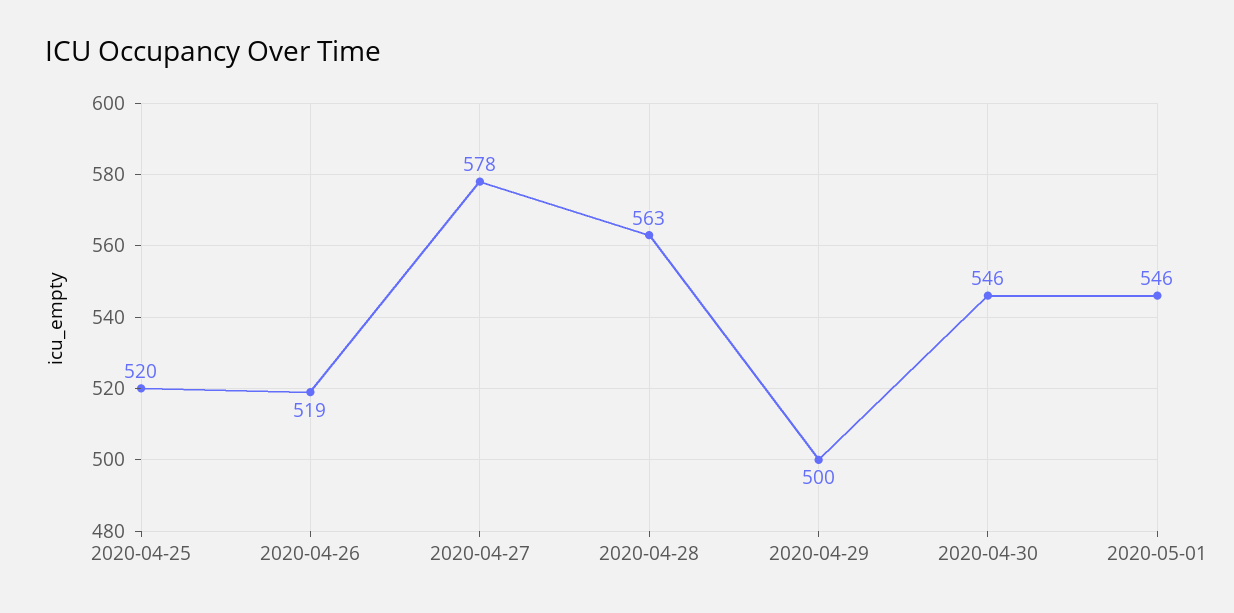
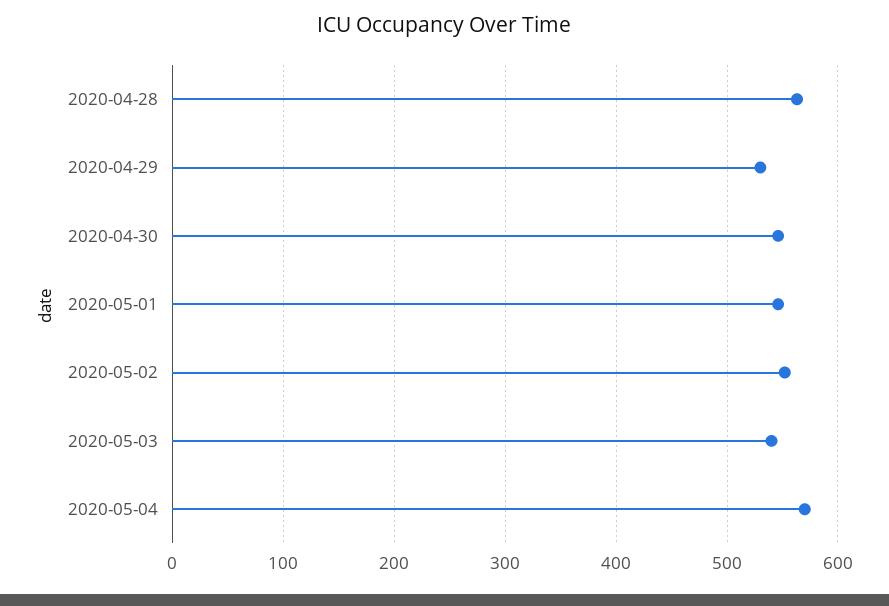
2020-04-25: 520 -> none
2020-04-26: 519 -> none
2020-04-27: 578 -> none
2020-04-29: 500 -> 530
2020-05-02: none -> 550
2020-05-03: none -> 540
2020-05-04: none -> 570

